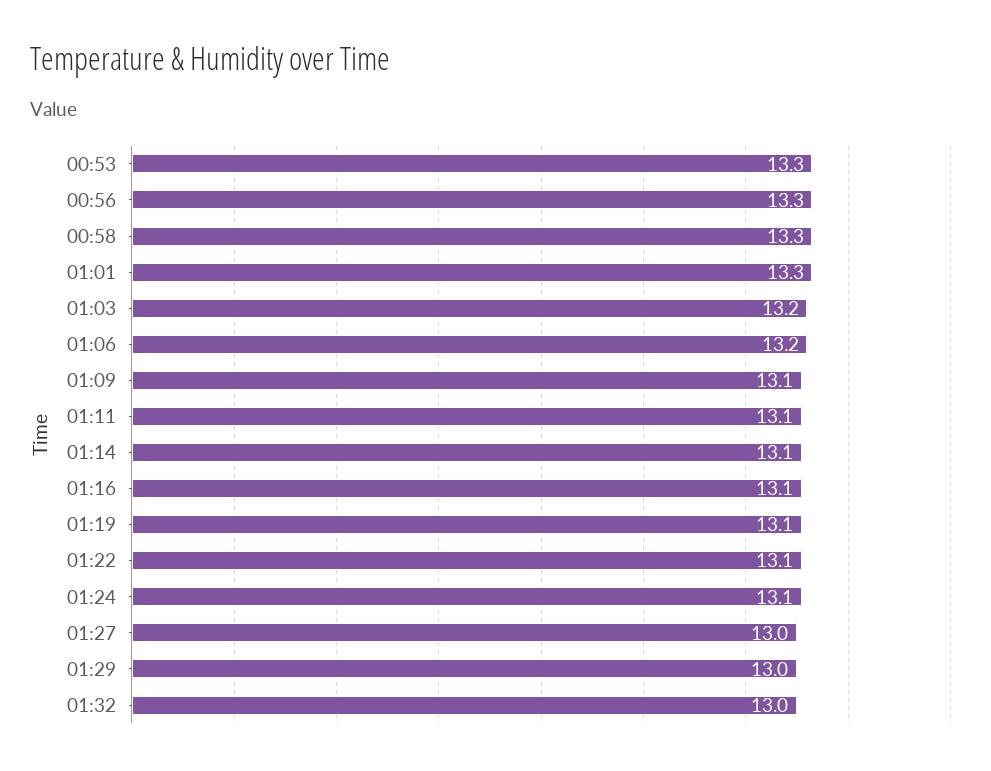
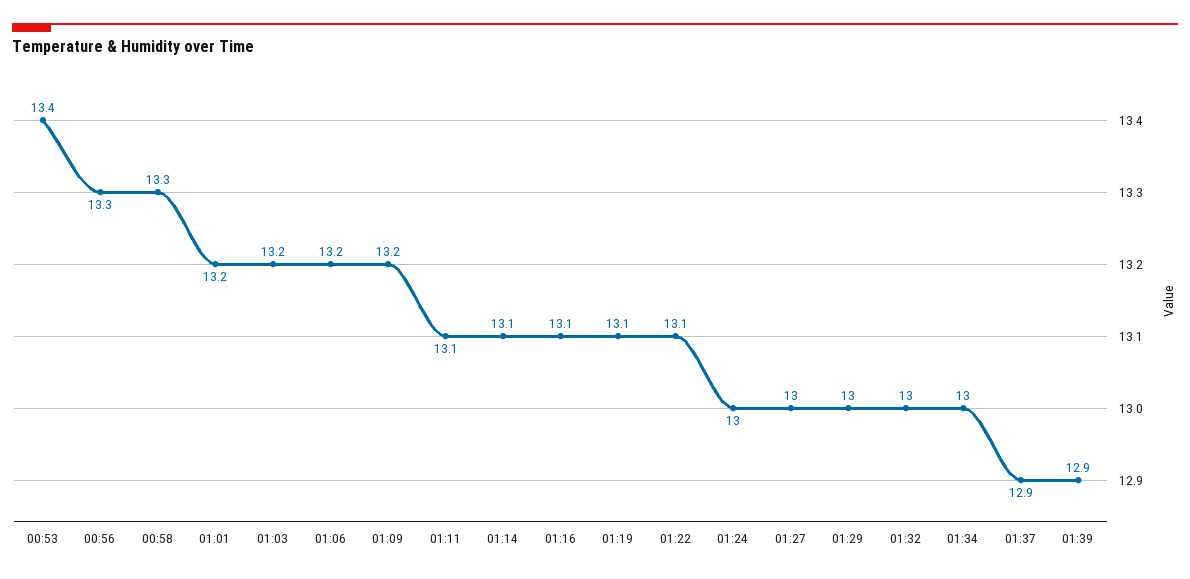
00:53: 13.3 -> 13.4
01:01: 13.3 -> 13.2
01:09: 13.1 -> 13.2
01:24: 13.1 -> 13
01:34: none -> 13
01:37: none -> 12.9
01:39: none -> 12.9

